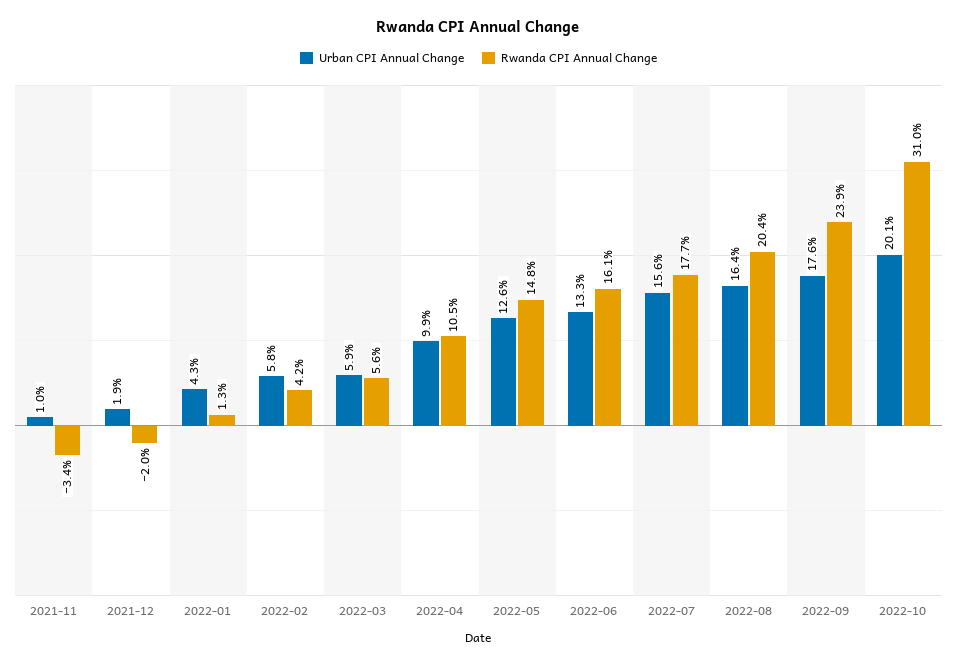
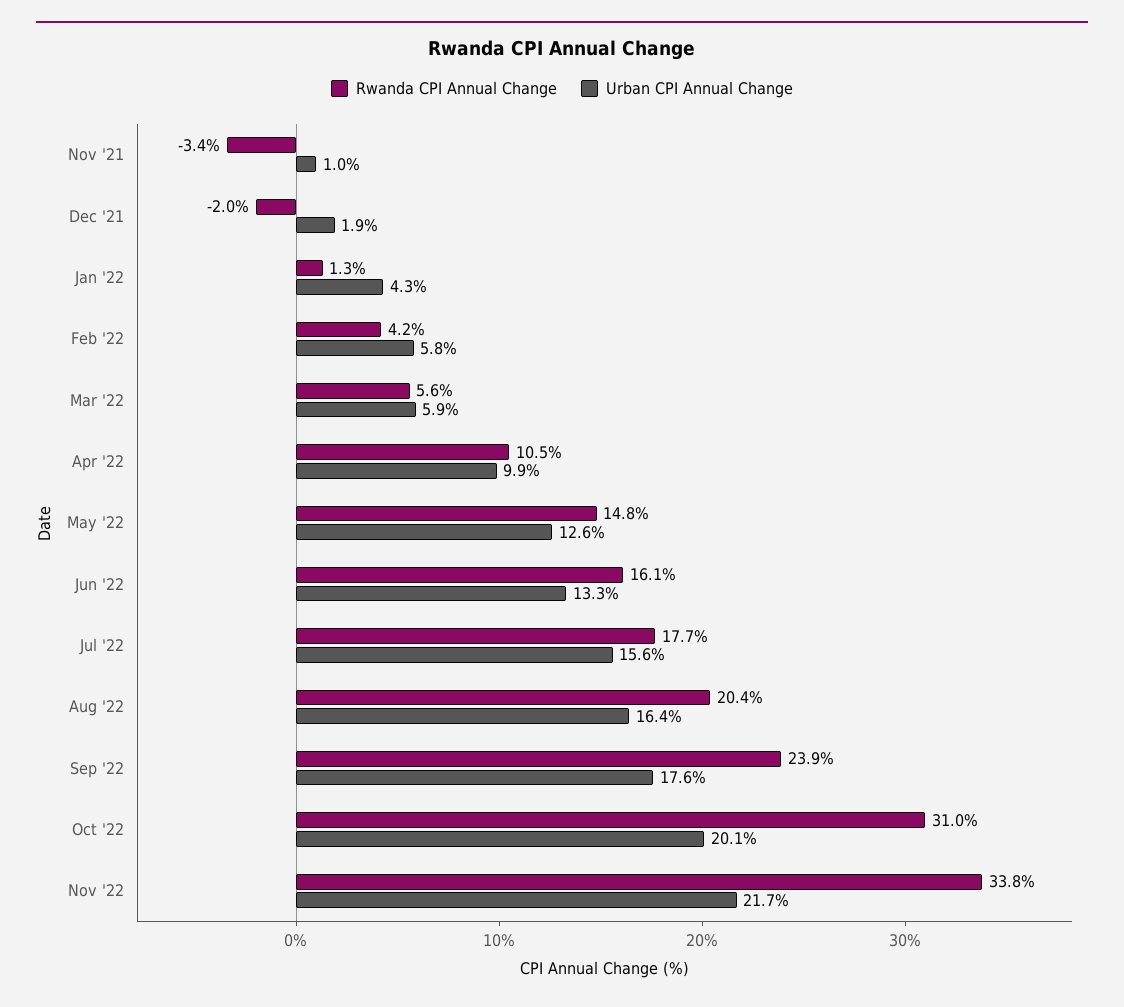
Rwanda CPI Annual Change, Nov '22: none -> 33.8
Urban CPI Annual Change, Nov '22: none -> 21.7

